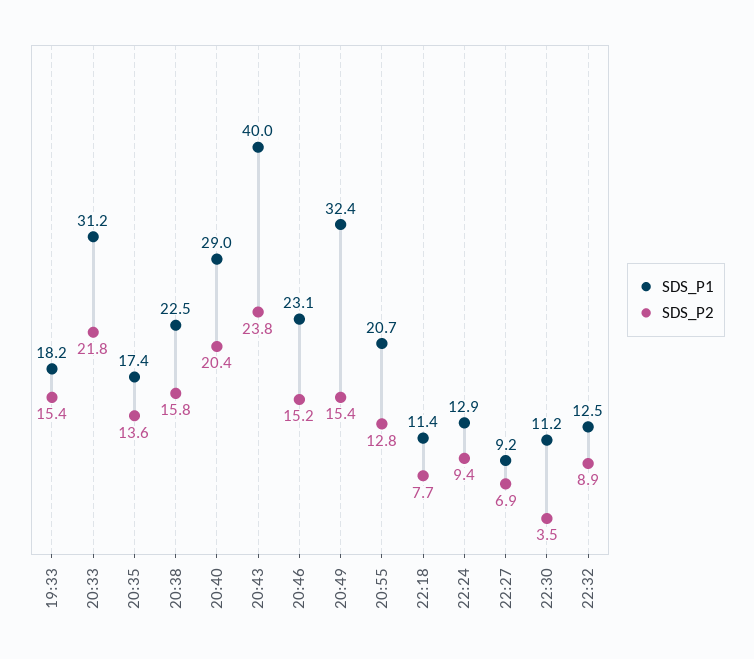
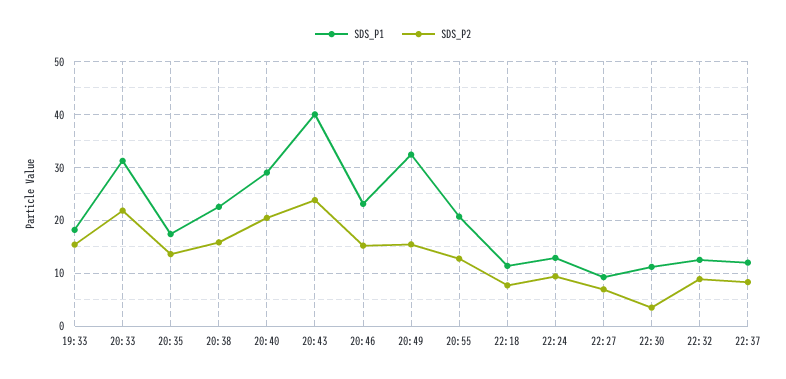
SDS_P1, 22:37: none -> 12
SDS_P2, 22:37: none -> 8

